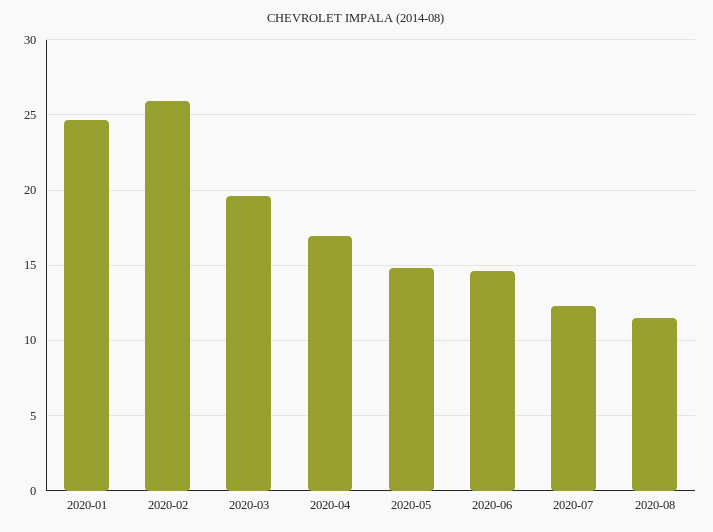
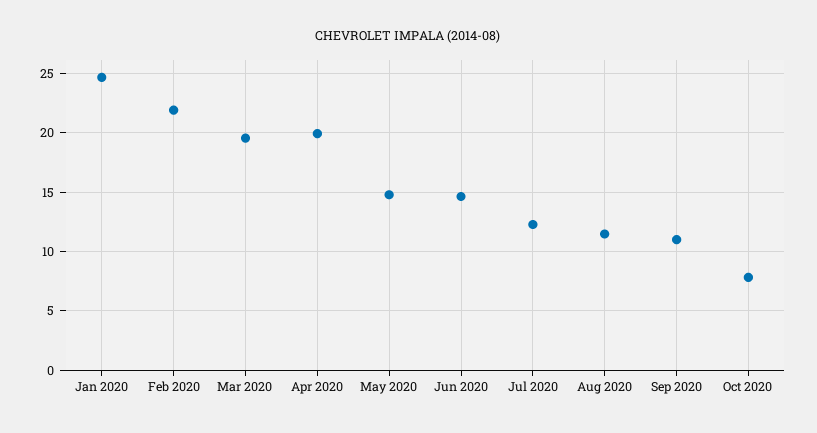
2020-02: 26 -> 22
2020-04: 17 -> 20
Sep 2020: none -> 11
Oct 2020: none -> 8

